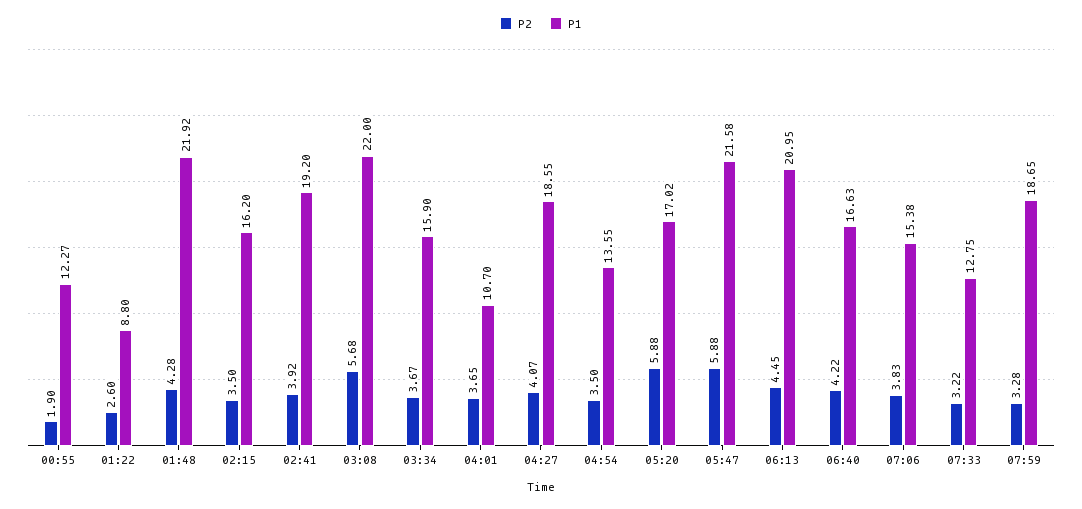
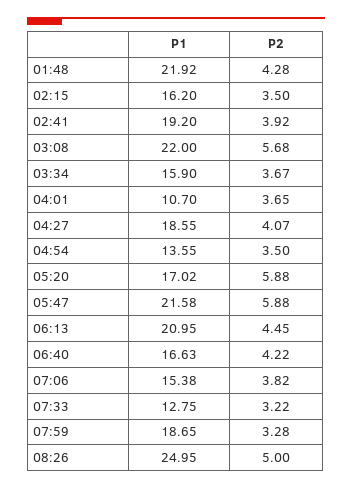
P2, 00:55: 1.9 -> none
P1, 00:55: 12.27 -> none
P2, 01:22: 2.6 -> none
P1, 01:22: 8.8 -> none
P2, 07:06: 3.83 -> 3.82
P1, 08:26: none -> 24.95
P2, 08:26: none -> 5

